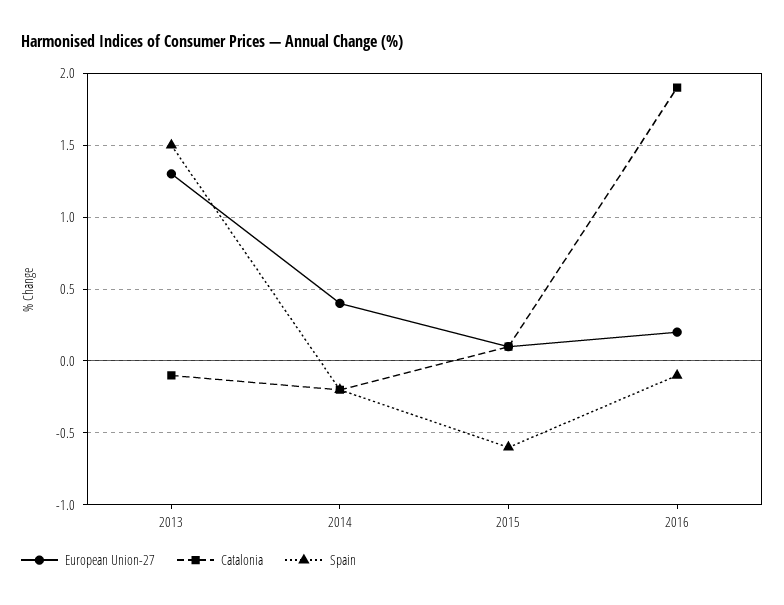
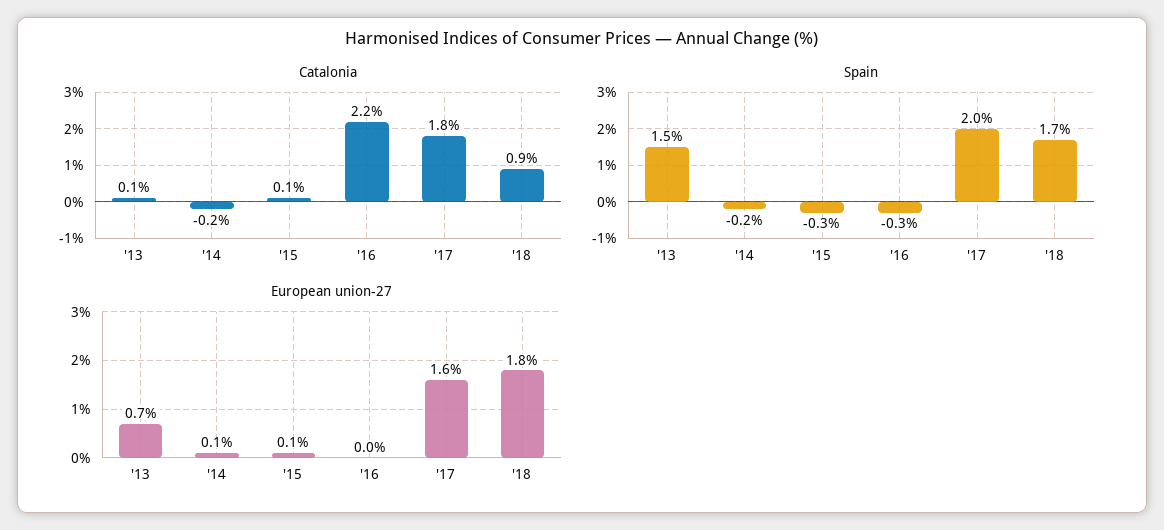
European Union-27, 2013: 1.3 -> 0.7
Catalonia, 2013: -0.1 -> 0.1
European Union-27, 2014: 0.4 -> 0.1
Spain, 2015: -0.6 -> -0.3
European Union-27, 2016: 0.2 -> 0
Catalonia, 2016: 1.9 -> 2.2
Spain, 2016: -0.1 -> -0.3
Catalonia, '17: none -> 1.8
Catalonia, '18: none -> 0.9
Spain, '17: none -> 2
Spain, '18: none -> 1.7
European Union-27, '17: none -> 1.6
European Union-27, '18: none -> 1.8

